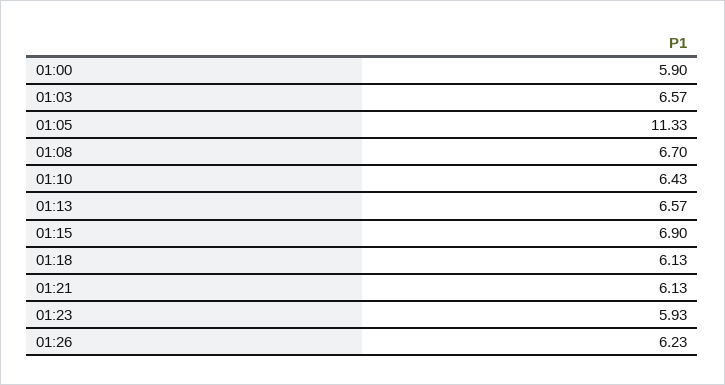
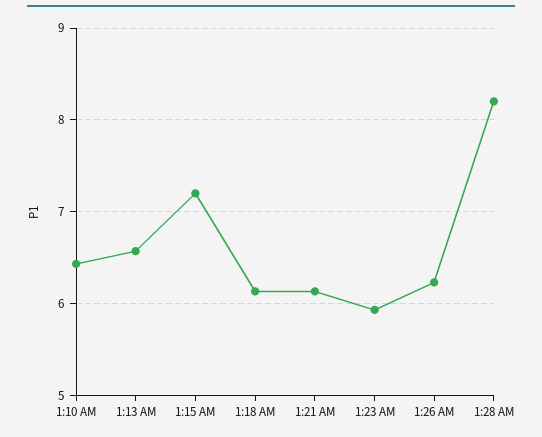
01:00: 5.9 -> none
01:03: 6.57 -> none
01:05: 11.33 -> none
01:08: 6.7 -> none
01:15: 6.9 -> 7.2
1:28 AM: none -> 8.2

